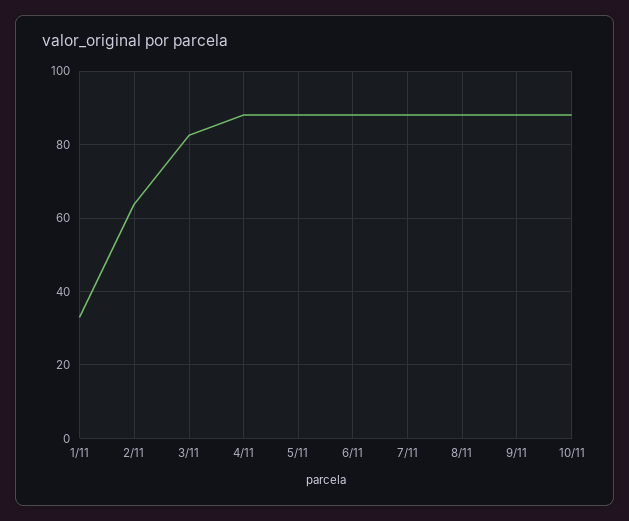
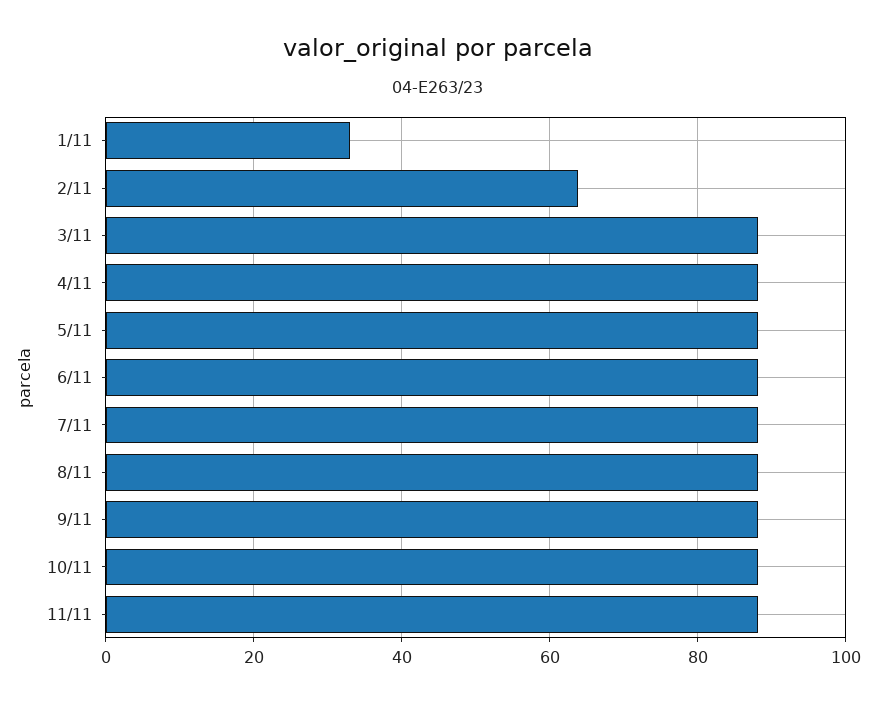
3/11: 82 -> 88
11/11: none -> 88

